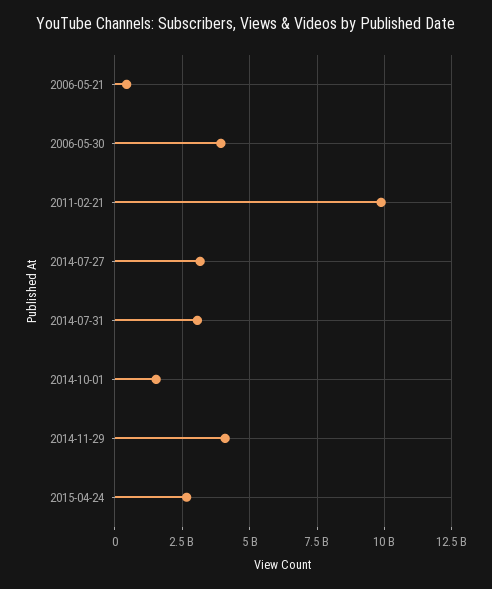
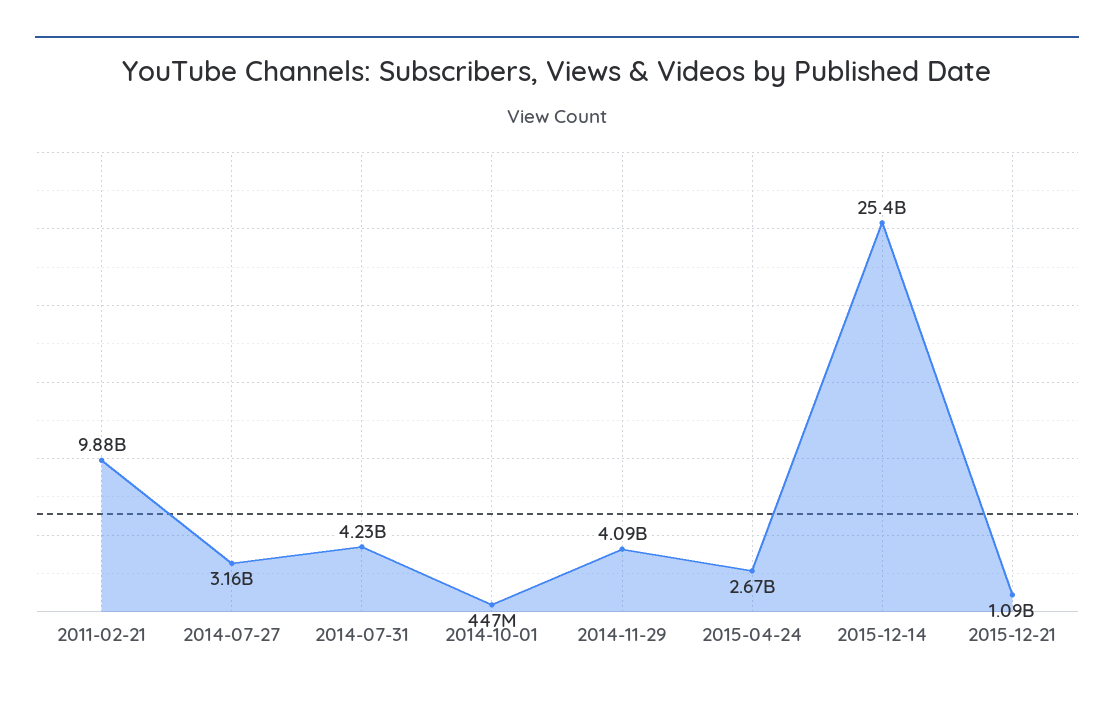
2006-05-21: 500000000 -> none
2006-05-30: 4000000000 -> none
2014-07-31: 3000000000 -> 4230000000
2014-10-01: 1500000000 -> 447000000
2015-12-14: none -> 25400000000
2015-12-21: none -> 1090000000

